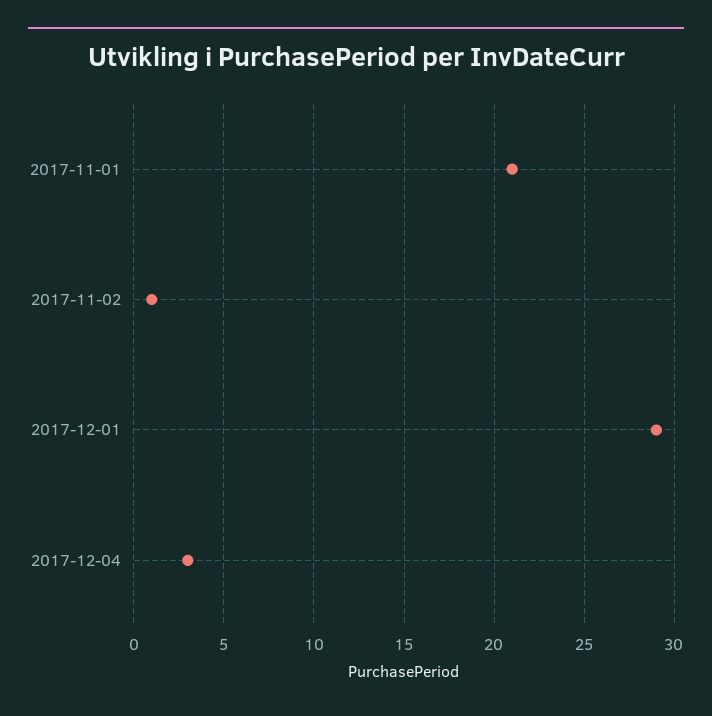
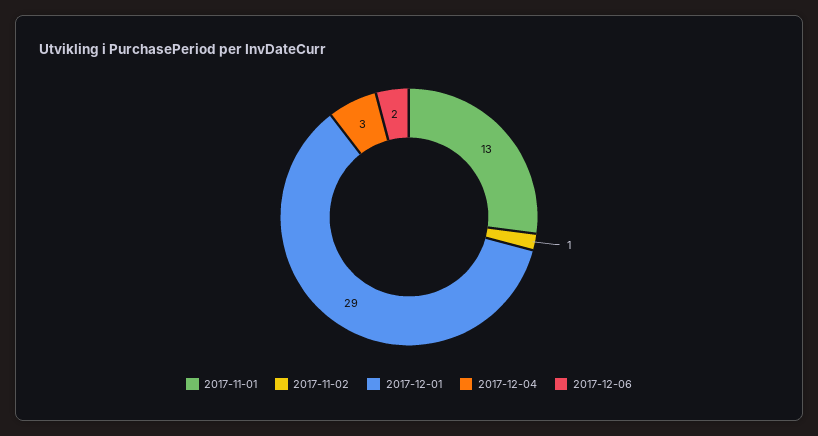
2017-11-01: 21 -> 13
2017-12-06: none -> 2

